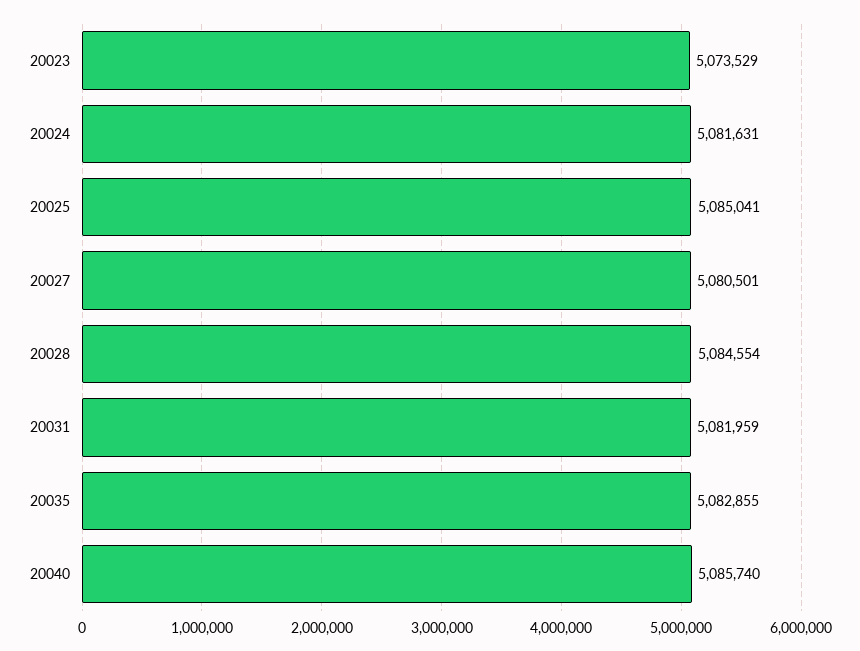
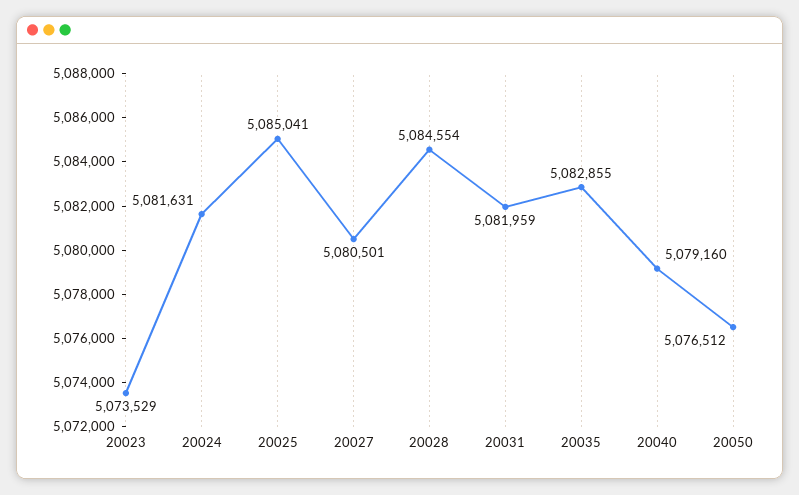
20040: 5085740 -> 5079160
20050: none -> 5076512

